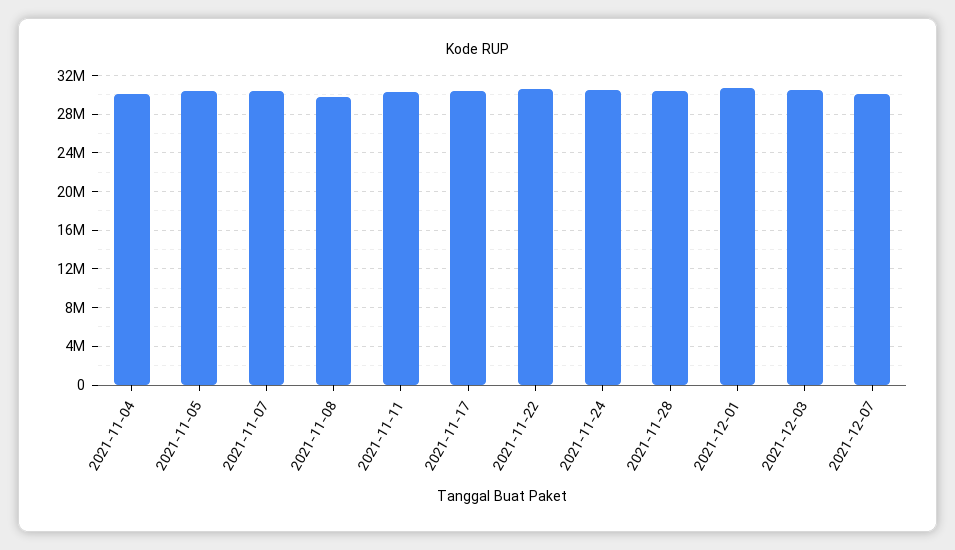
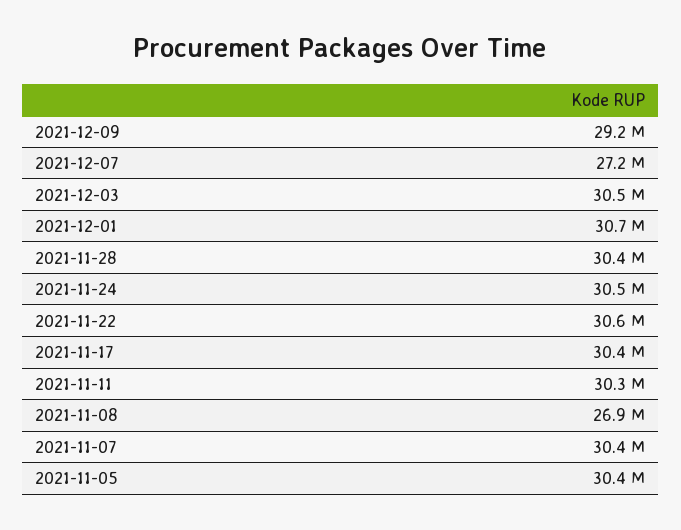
2021-11-04: 30000000 -> none
2021-11-08: 30000000 -> 26900000
2021-12-07: 30000000 -> 27200000
2021-12-09: none -> 29200000

